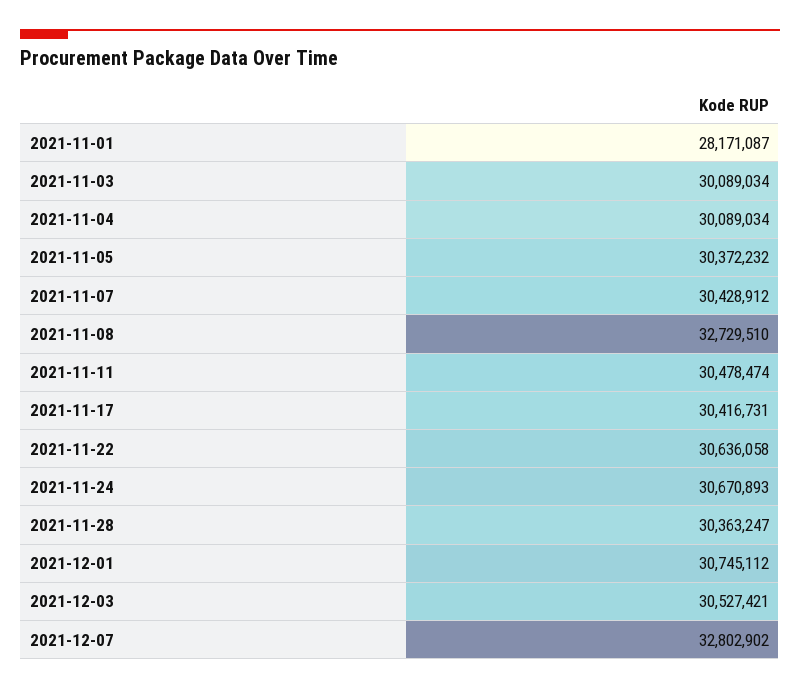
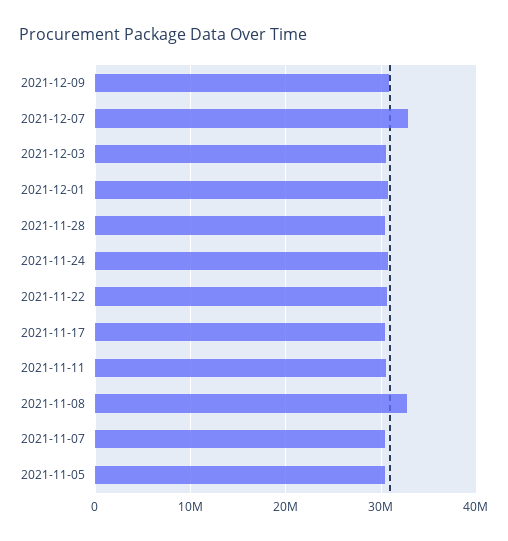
2021-11-01: 28171087 -> none
2021-11-03: 30089034 -> none
2021-11-04: 30089034 -> none
2021-12-09: none -> 31000000

